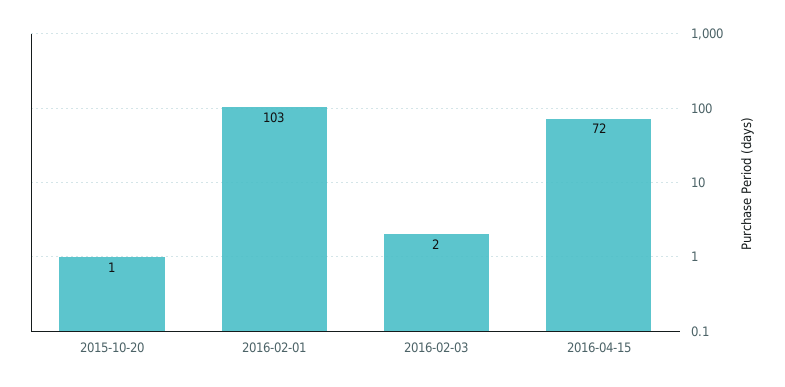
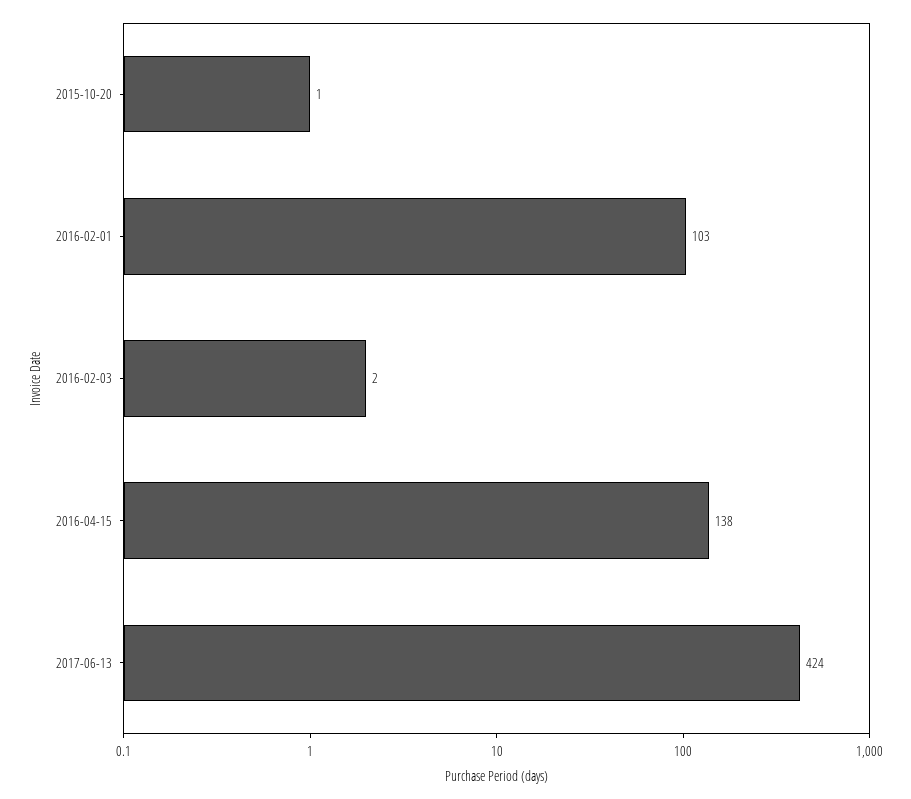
2016-04-15: 72 -> 138
2017-06-13: none -> 424

